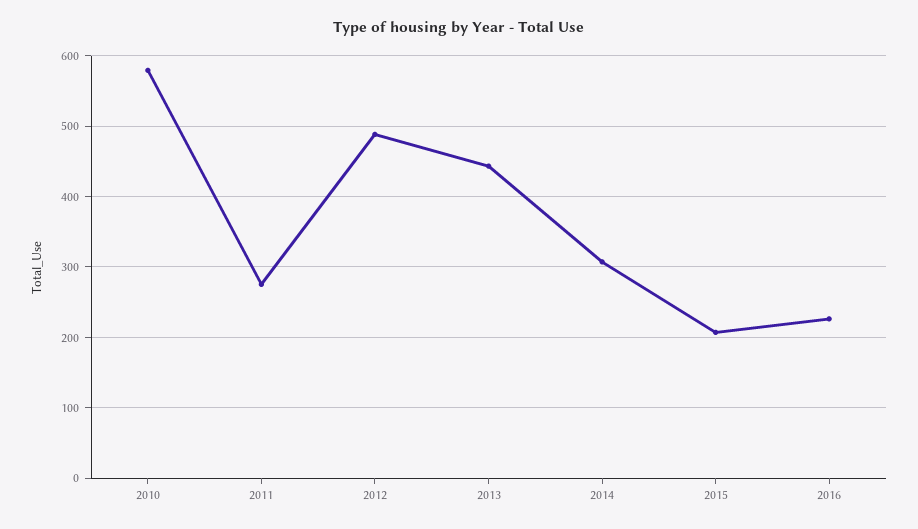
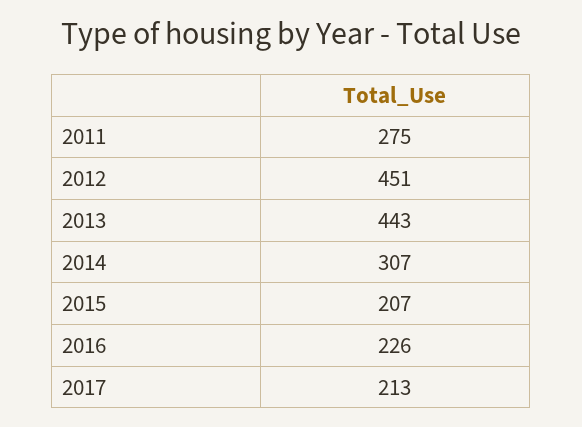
2010: 580 -> none
2012: 490 -> 451
2017: none -> 213

